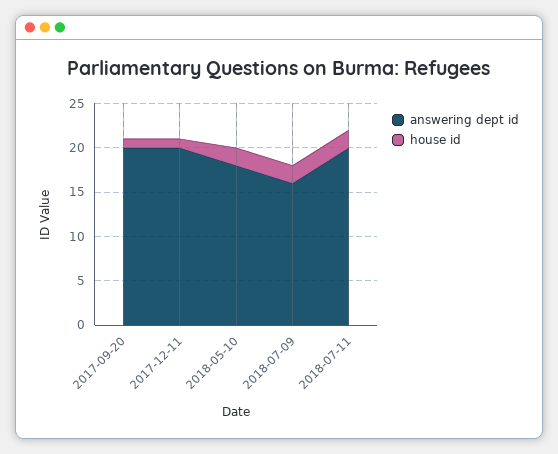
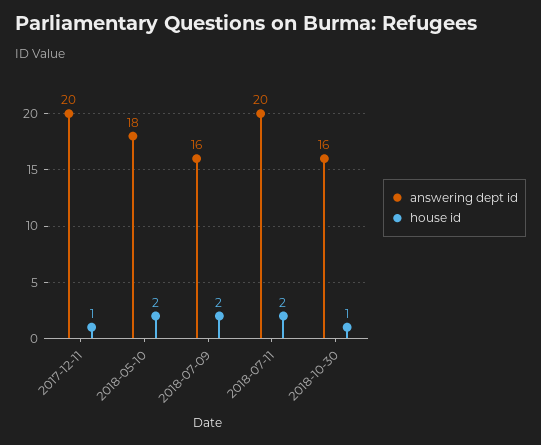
answering dept id, 2017-09-20: 20 -> none
house id, 2017-09-20: 1 -> none
answering dept id, 2018-10-30: none -> 16
house id, 2018-10-30: none -> 1

